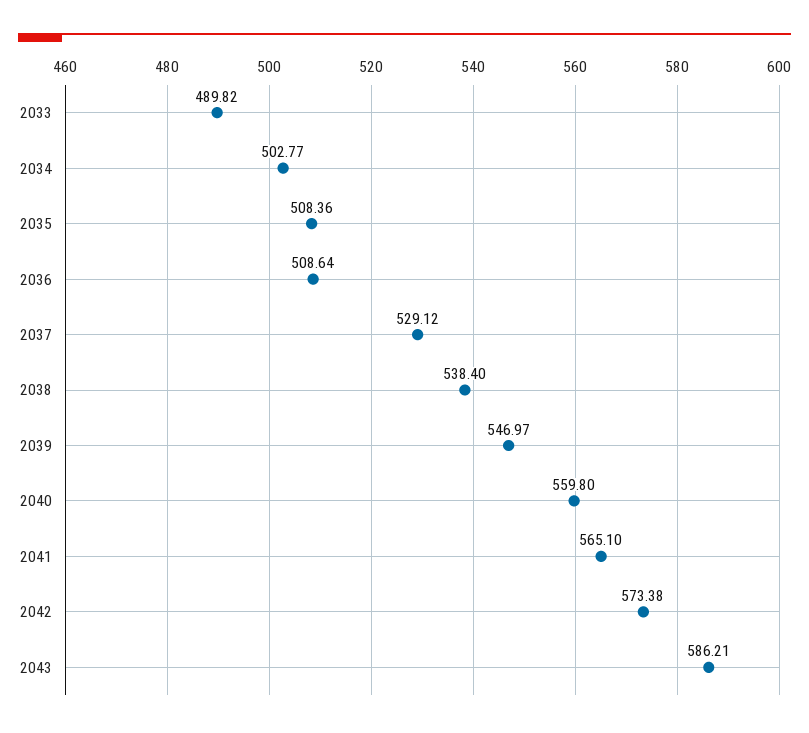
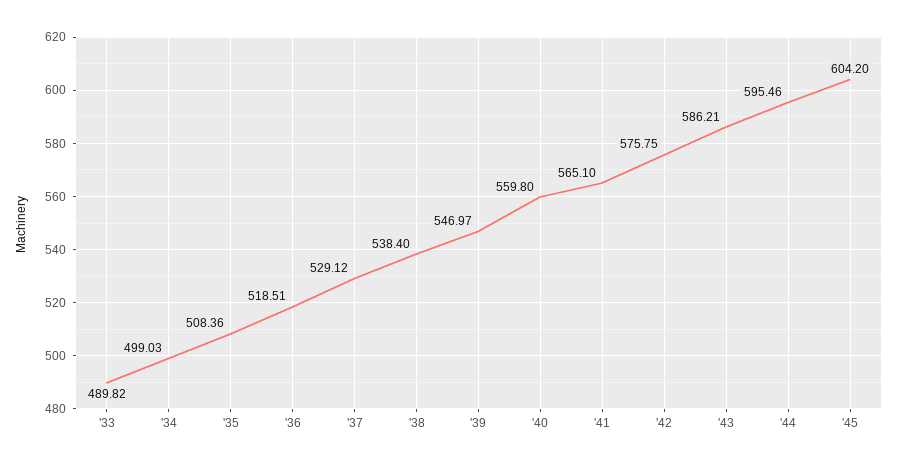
2034: 502.77 -> 499.03
2036: 508.64 -> 518.51
2042: 573.38 -> 575.75
'44: none -> 595.46
'45: none -> 604.2

